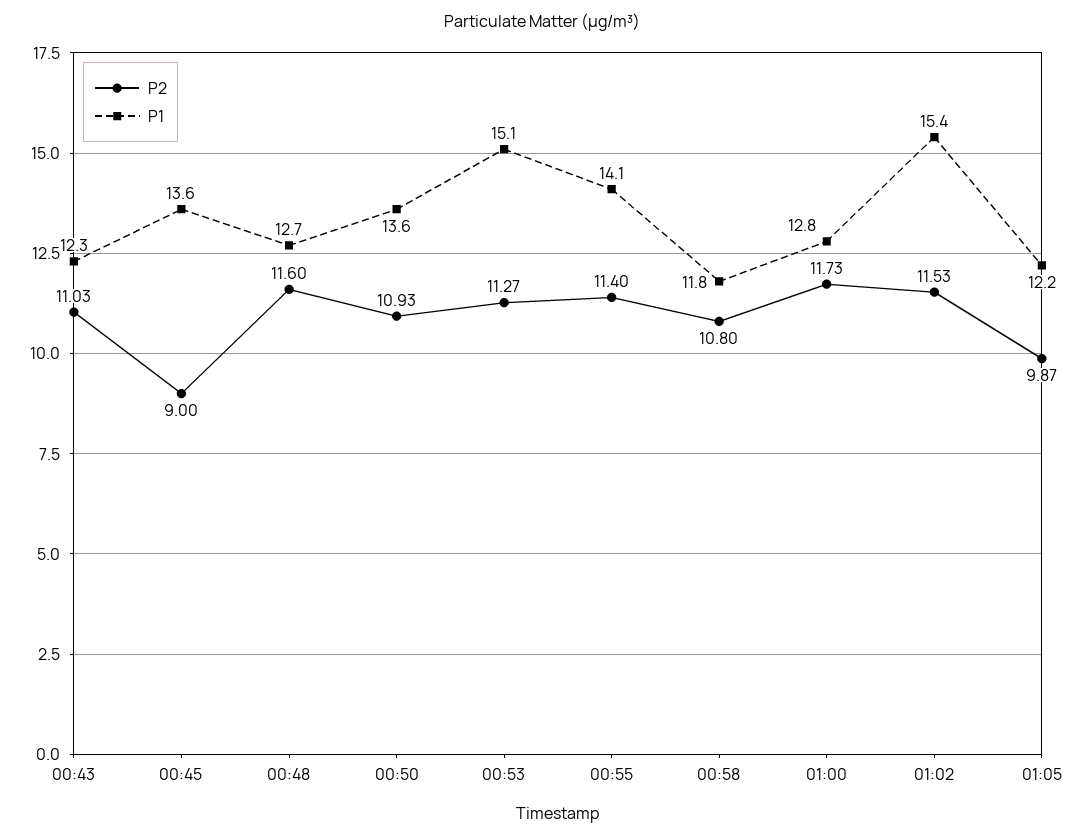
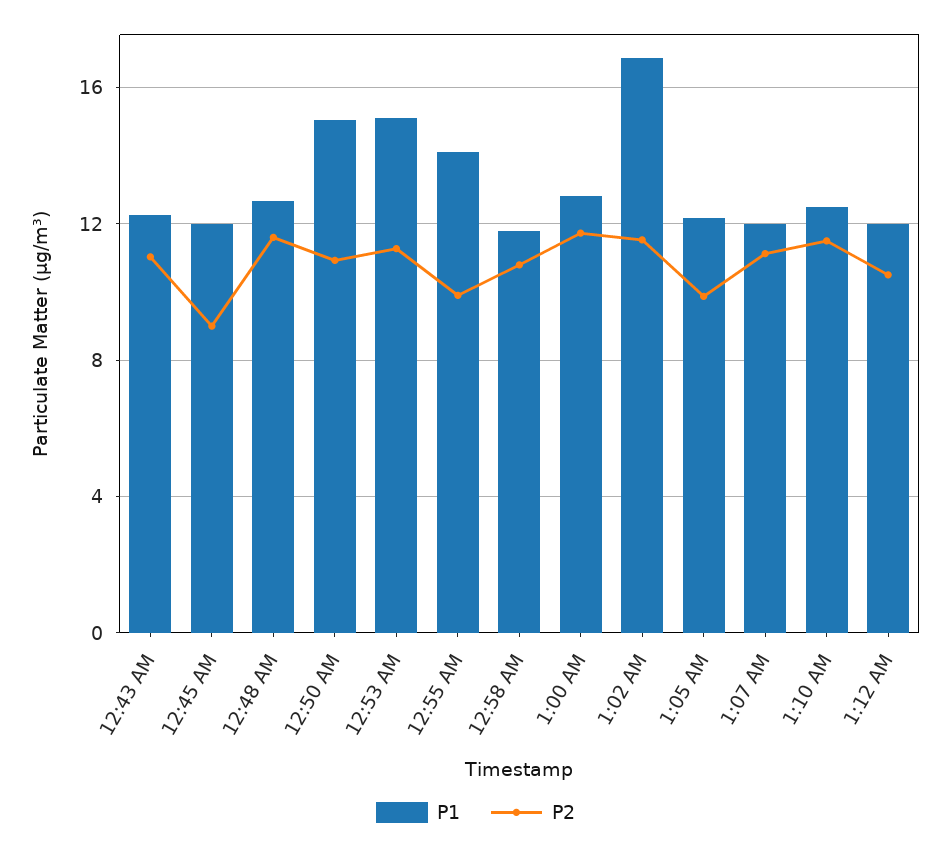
P1, 00:45: 13.6 -> 12
P1, 00:50: 13.6 -> 15
P2, 00:55: 11.4 -> 10
P1, 01:02: 15.4 -> 17
P1, 1:07 AM: none -> 12
P2, 1:07 AM: none -> 11
P1, 1:10 AM: none -> 12.5
P2, 1:10 AM: none -> 11.5
P1, 1:12 AM: none -> 12
P2, 1:12 AM: none -> 10.5

